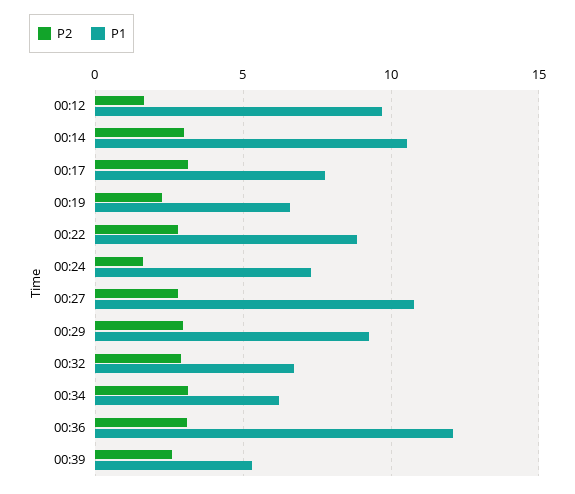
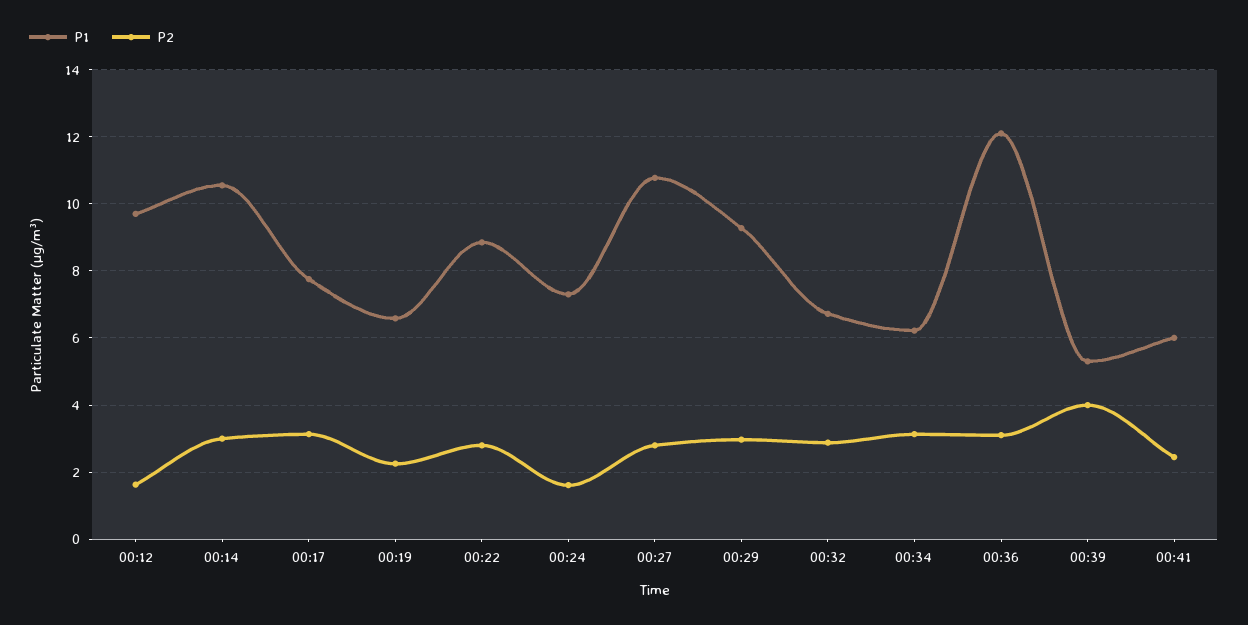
P2, 00:39: 2.5 -> 4
P1, 00:41: none -> 6
P2, 00:41: none -> 2.4

